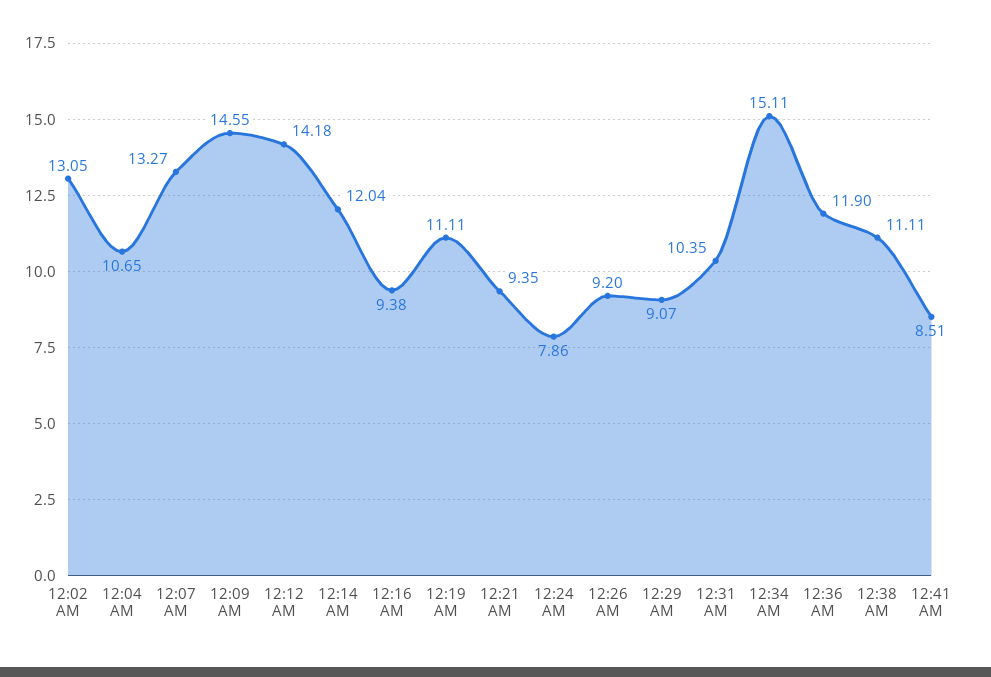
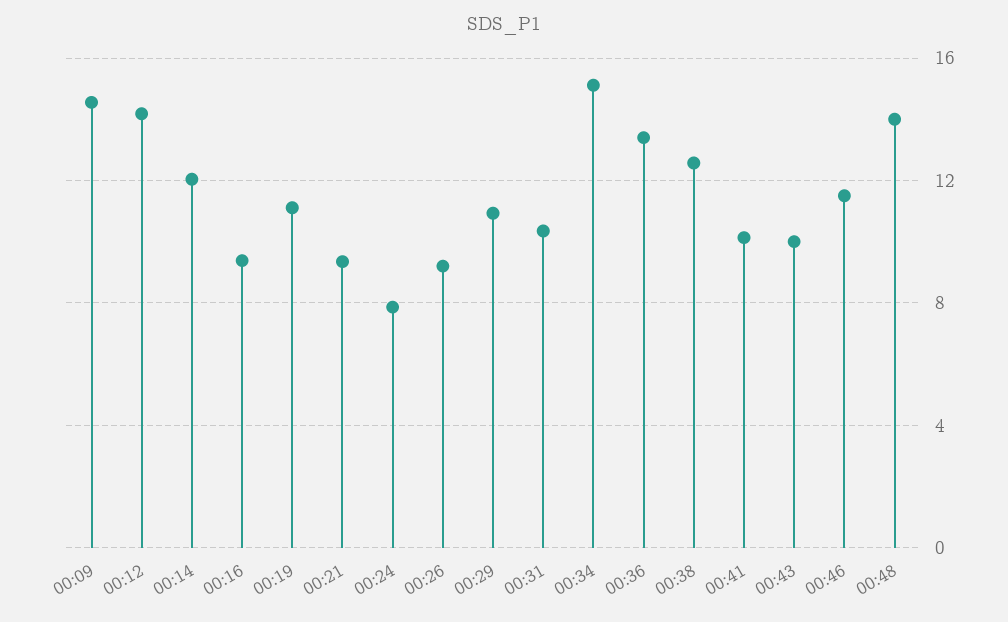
12:02 AM: 13.05 -> none
12:04 AM: 10.65 -> none
12:07 AM: 13.27 -> none
12:29 AM: 9.07 -> 11
12:36 AM: 11.9 -> 13.5
12:38 AM: 11.11 -> 12.5
12:41 AM: 8.51 -> 10
00:43: none -> 10
00:46: none -> 11.5
00:48: none -> 14

